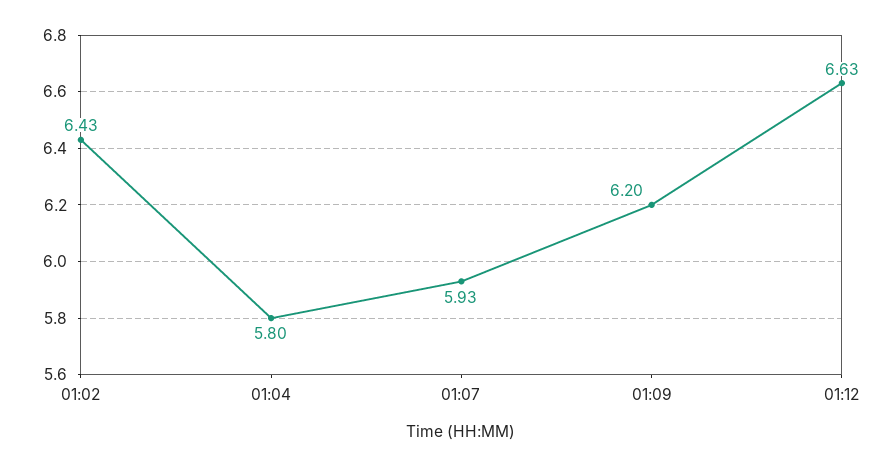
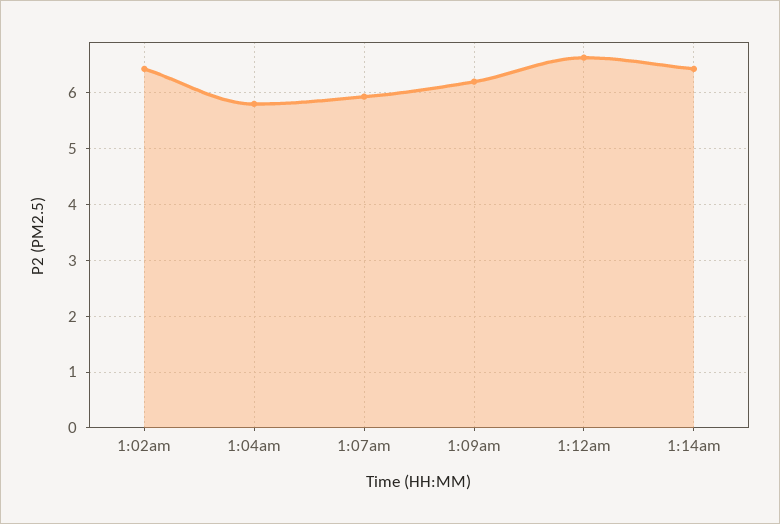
1:14am: none -> 6.4

